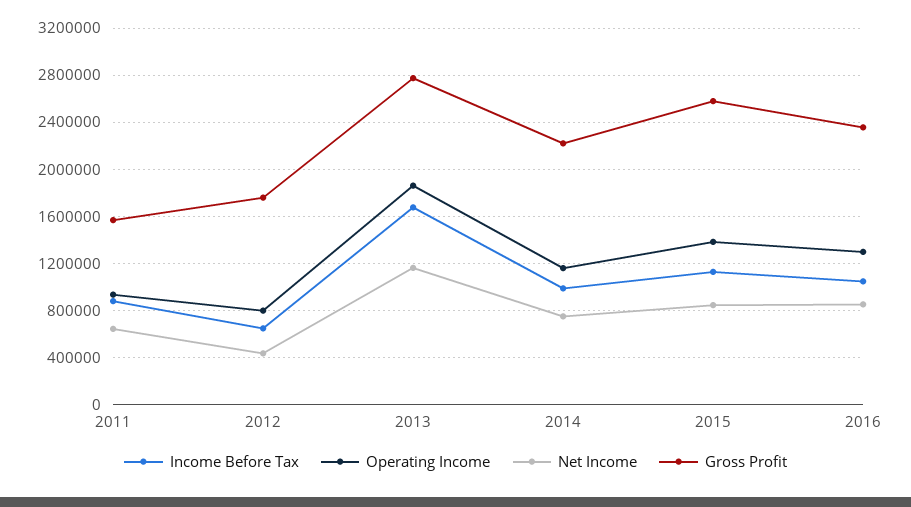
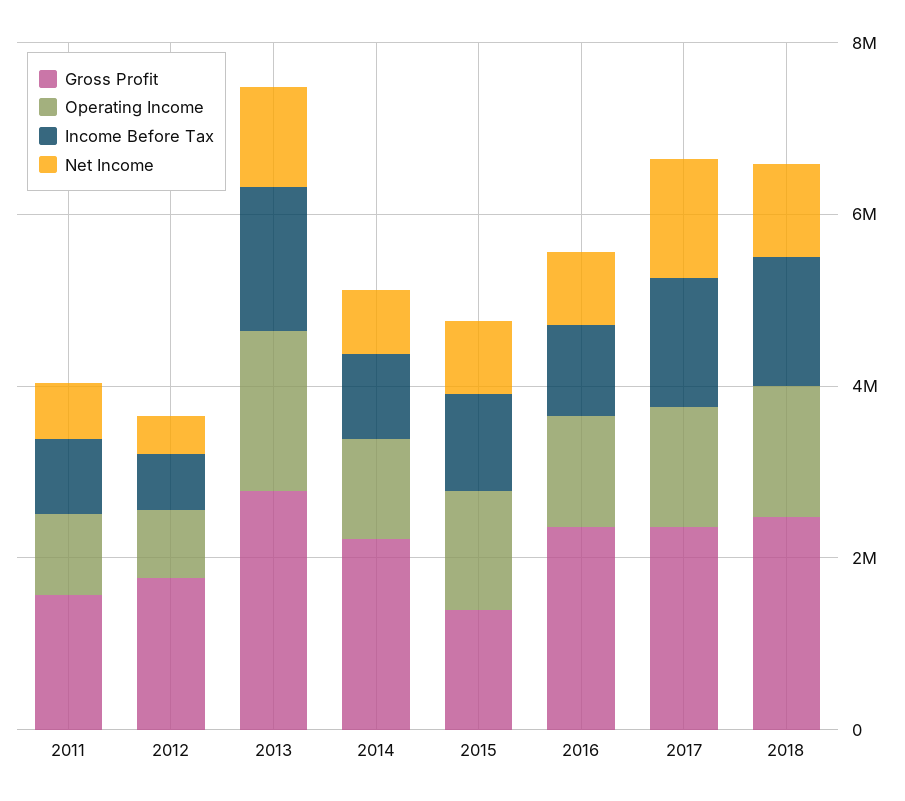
Gross Profit, 2015: 2600000 -> 1500000
Gross Profit, 2017: none -> 2500000
Operating Income, 2017: none -> 1500000
Income Before Tax, 2017: none -> 1500000
Net Income, 2017: none -> 1500000
Gross Profit, 2018: none -> 2500000
Operating Income, 2018: none -> 1500000
Income Before Tax, 2018: none -> 1500000
Net Income, 2018: none -> 1000000

